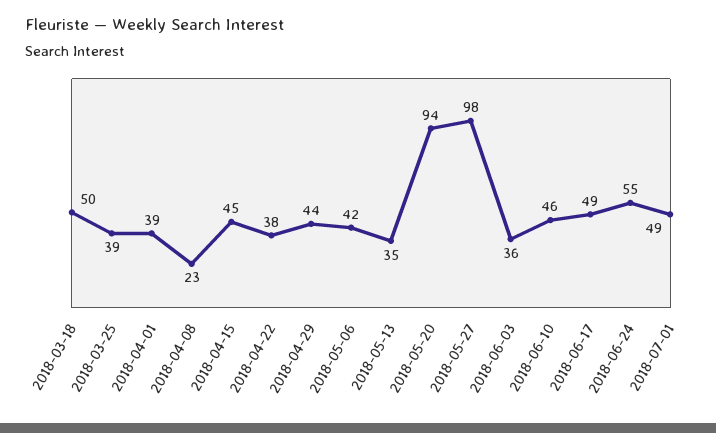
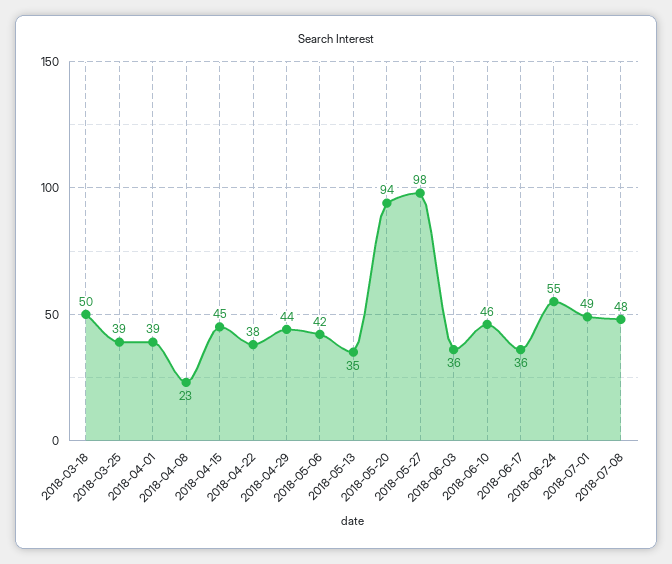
2018-06-17: 49 -> 36
2018-07-08: none -> 48

